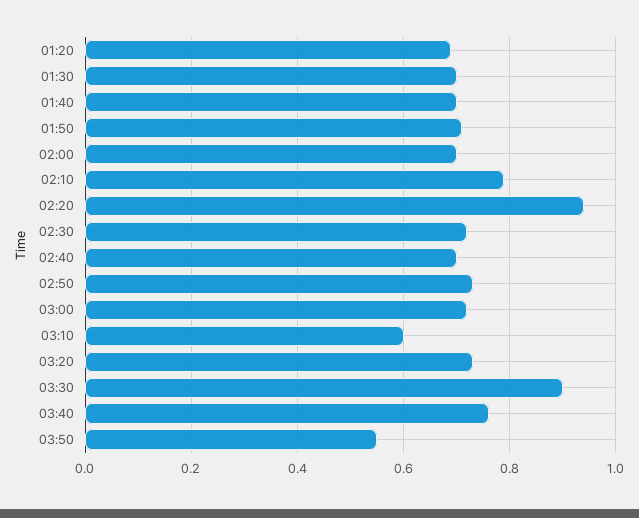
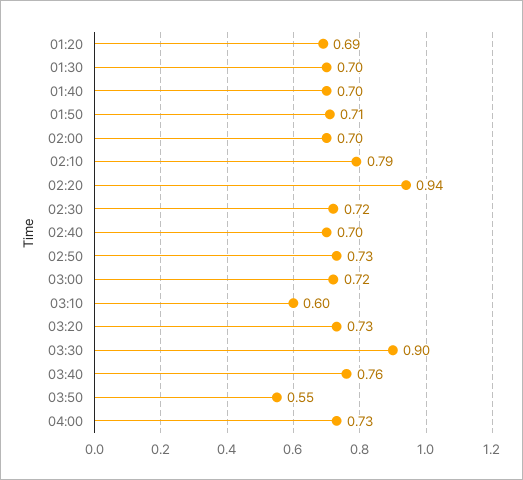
04:00: none -> 0.73

